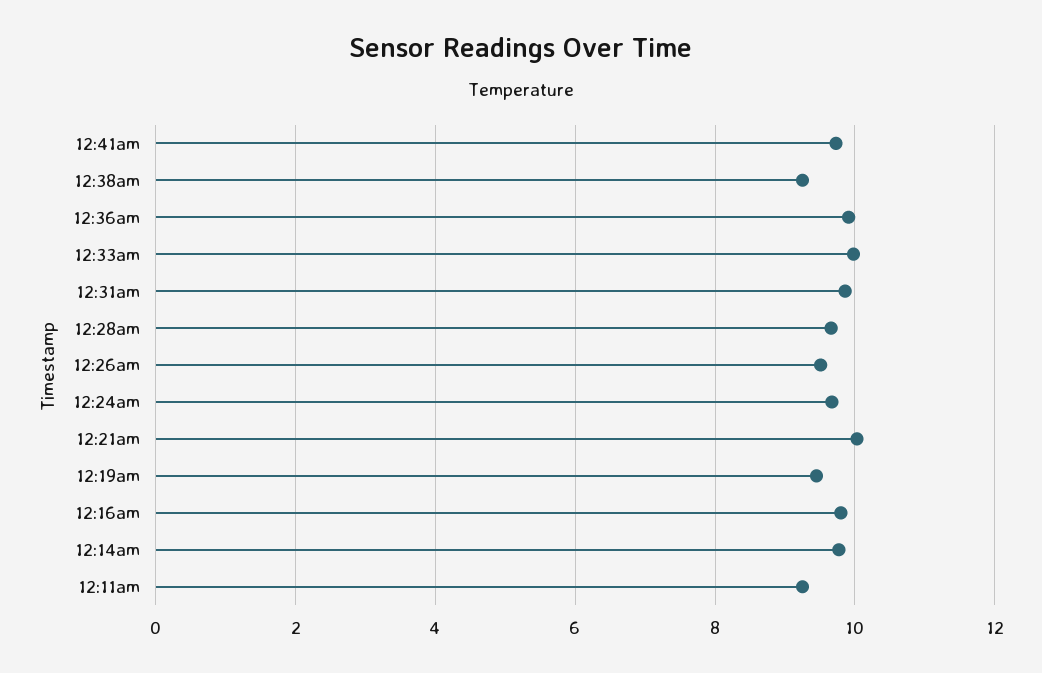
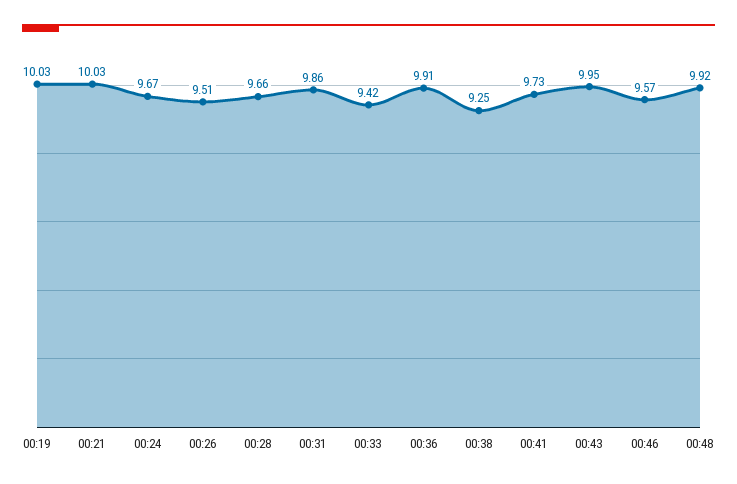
12:33am: 10 -> 9.42
12:19am: 9.4 -> 10.03
12:16am: 9.8 -> none
12:14am: 9.8 -> none
12:11am: 9.2 -> none
00:43: none -> 9.95
00:46: none -> 9.57
00:48: none -> 9.92

